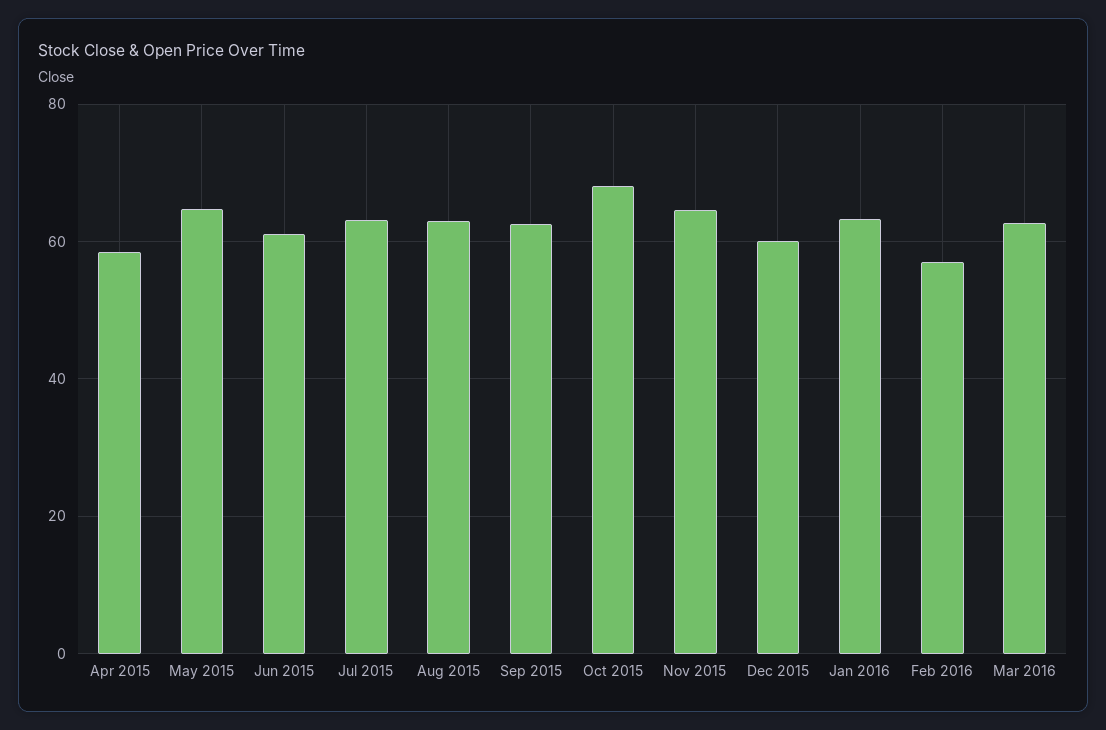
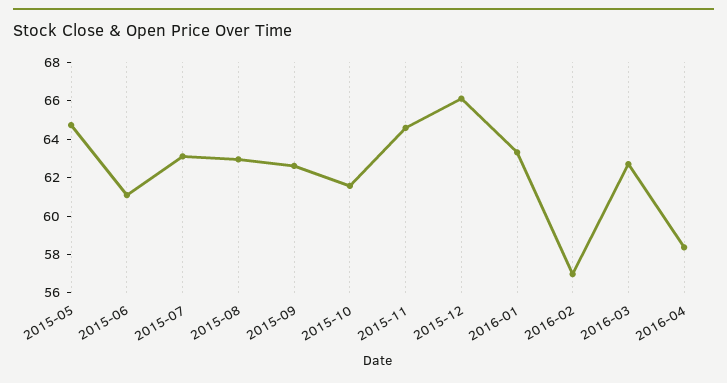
Apr 2015: 58 -> none
Oct 2015: 68 -> 61.5
Dec 2015: 60 -> 66
2016-04: none -> 58.5

